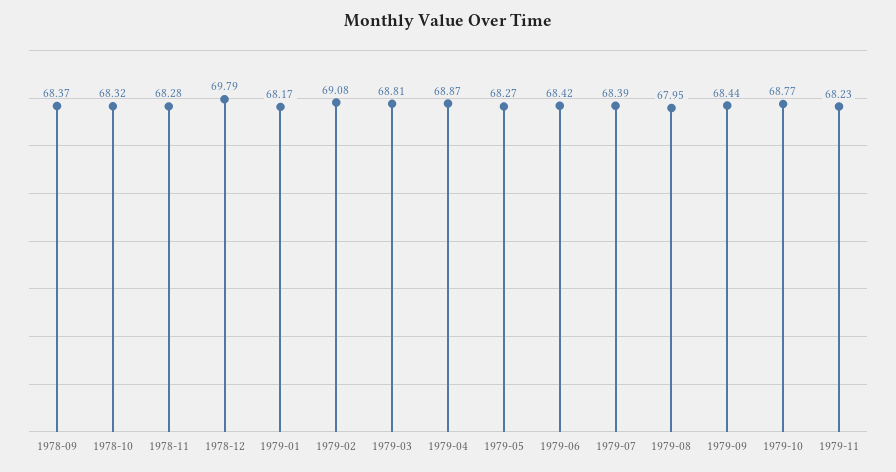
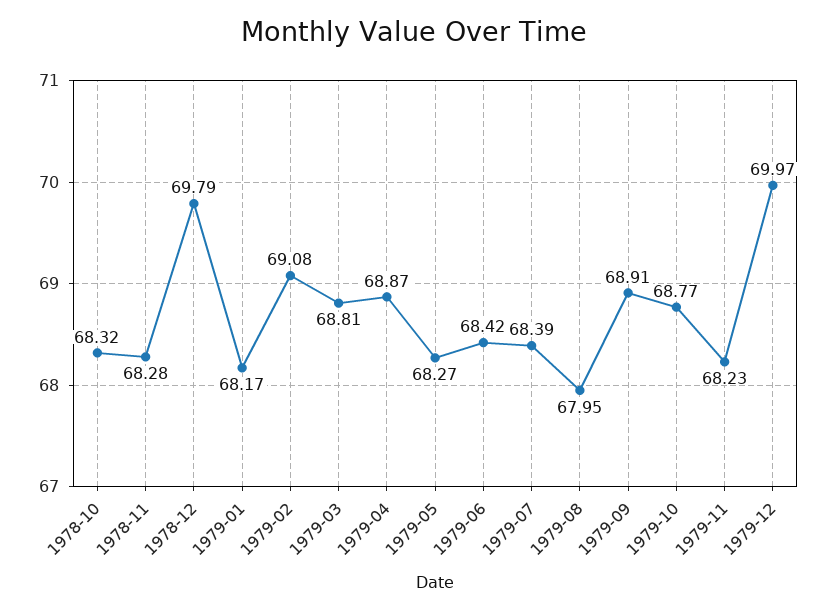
1978-09: 68.37 -> none
1979-09: 68.44 -> 68.91
1979-12: none -> 69.97

